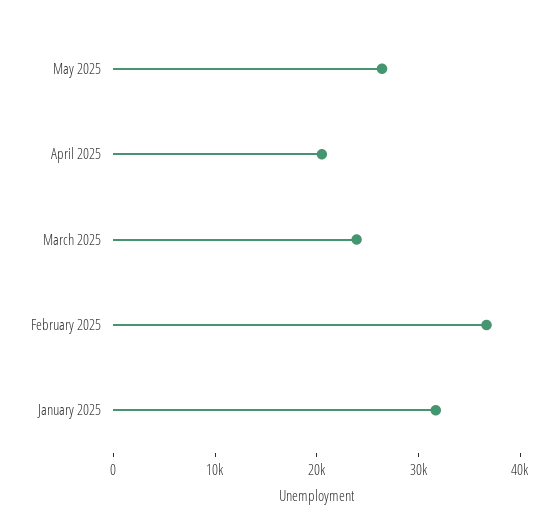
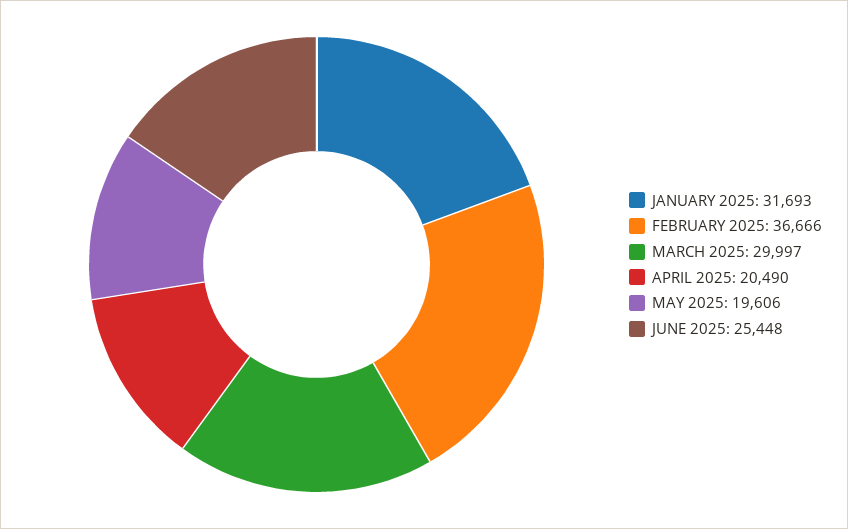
May 2025: 26000 -> 19606
March 2025: 24000 -> 29997
JUNE 2025: none -> 25448

